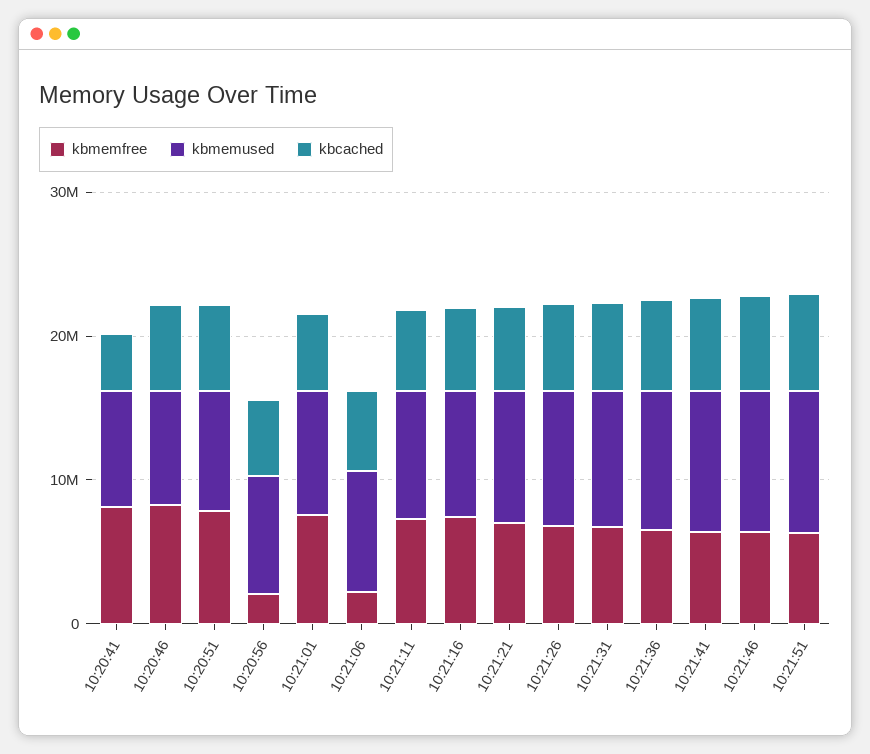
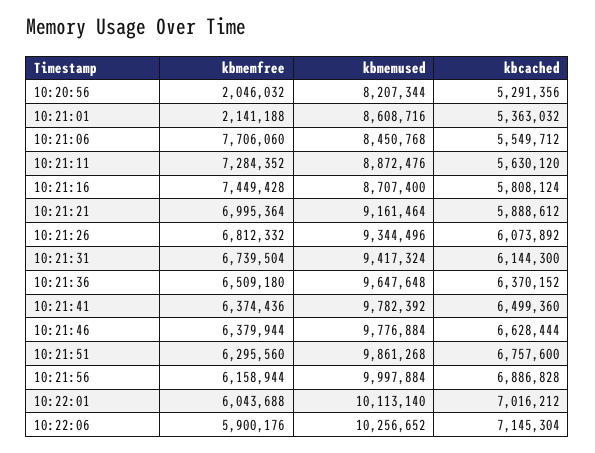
kbmemfree, 10:20:41: 8000000 -> none
kbmemused, 10:20:41: 8000000 -> none
kbcached, 10:20:41: 4000000 -> none
kbmemfree, 10:20:46: 8000000 -> none
kbmemused, 10:20:46: 8000000 -> none
kbcached, 10:20:46: 6000000 -> none
kbmemfree, 10:20:51: 8000000 -> none
kbmemused, 10:20:51: 8000000 -> none
kbcached, 10:20:51: 6000000 -> none
kbmemfree, 10:21:01: 8000000 -> 2141188
kbmemfree, 10:21:06: 2000000 -> 7706060
kbmemfree, 10:21:56: none -> 6158944
kbmemused, 10:21:56: none -> 9997884
kbcached, 10:21:56: none -> 6886828
kbmemfree, 10:22:01: none -> 6043688
kbmemused, 10:22:01: none -> 10113140
kbcached, 10:22:01: none -> 7016212
kbmemfree, 10:22:06: none -> 5900176
kbmemused, 10:22:06: none -> 10256652
kbcached, 10:22:06: none -> 7145304

